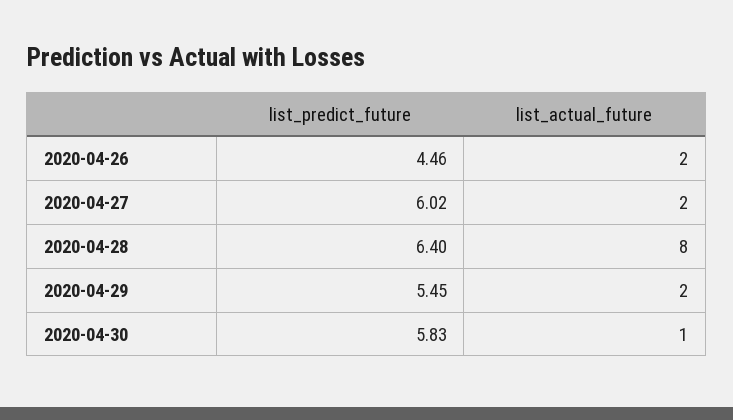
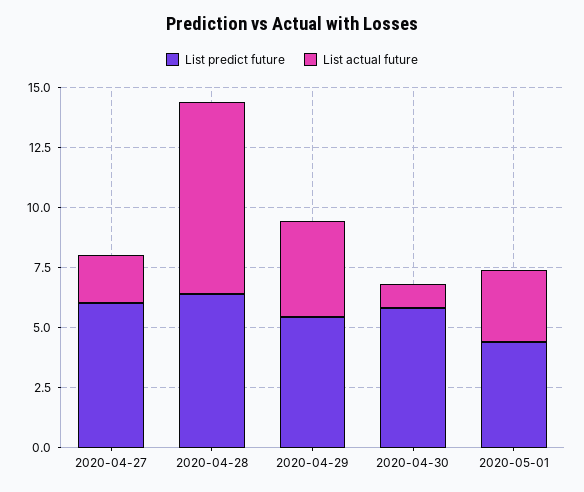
list_predict_future, 2020-04-26: 4.46 -> none
list_actual_future, 2020-04-26: 2 -> none
list_actual_future, 2020-04-29: 2 -> 4
list_predict_future, 2020-05-01: none -> 4.5
list_actual_future, 2020-05-01: none -> 3

